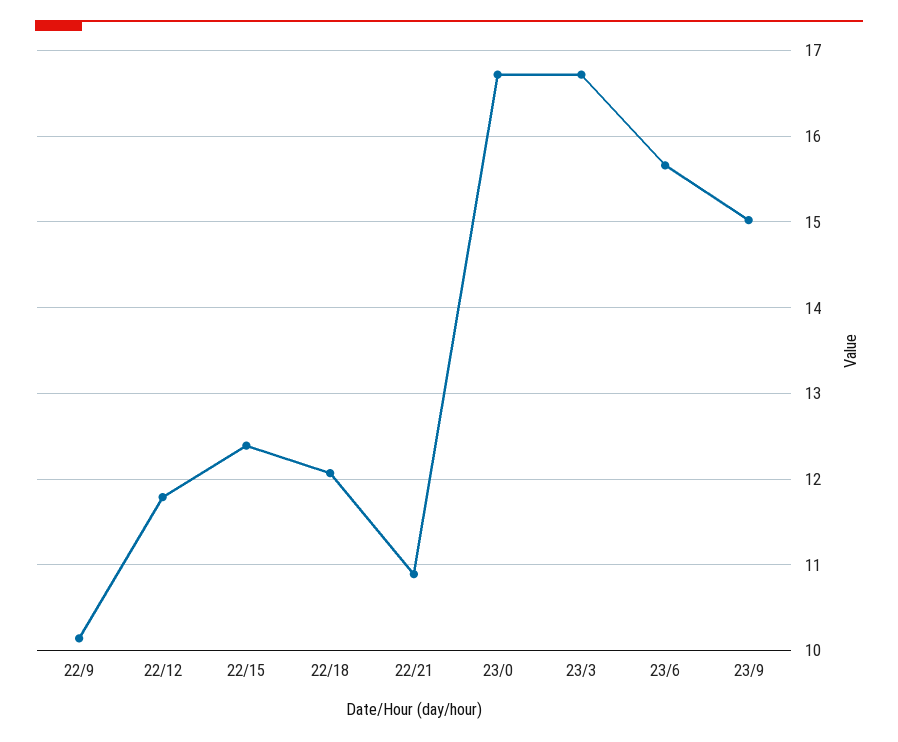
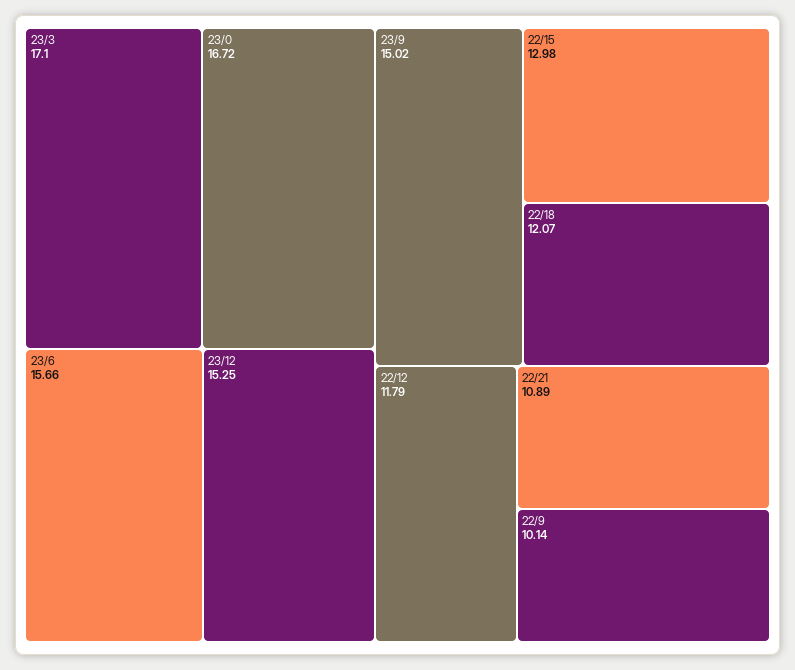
22/15: 12.4 -> 12.98
23/3: 16.7 -> 17.1
23/12: none -> 15.25

